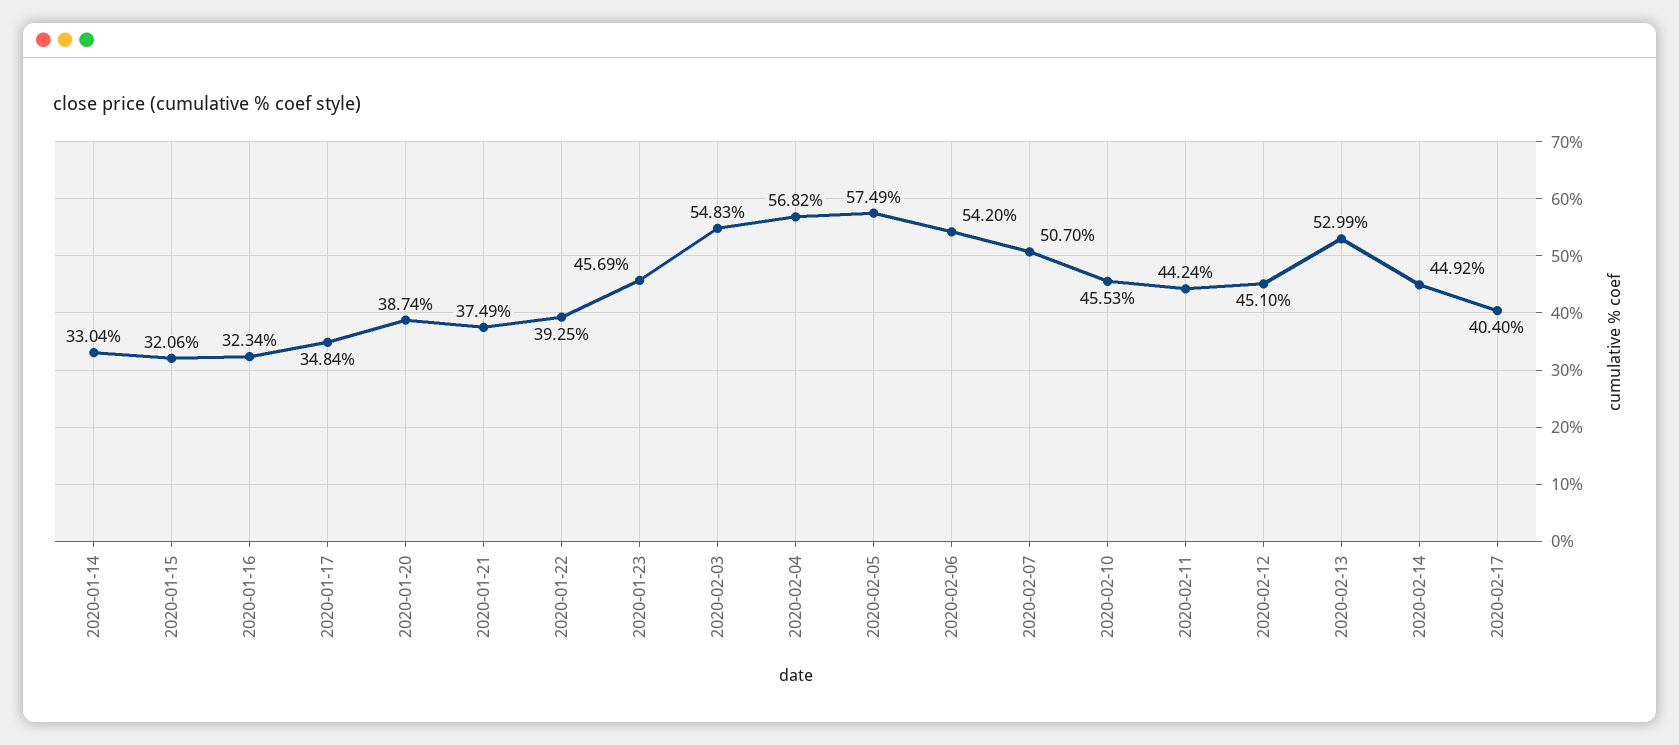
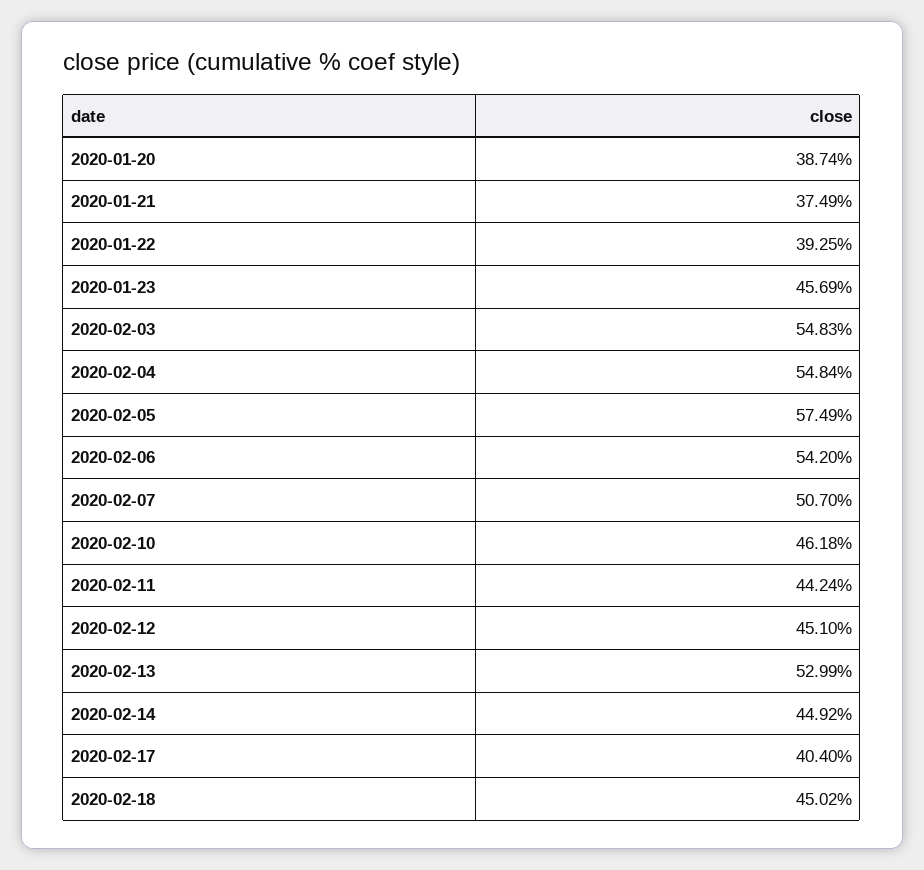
2020-01-14: 33.04 -> none
2020-01-15: 32.06 -> none
2020-01-16: 32.34 -> none
2020-01-17: 34.84 -> none
2020-02-04: 56.82 -> 54.84
2020-02-10: 45.53 -> 46.18
2020-02-18: none -> 45.02

